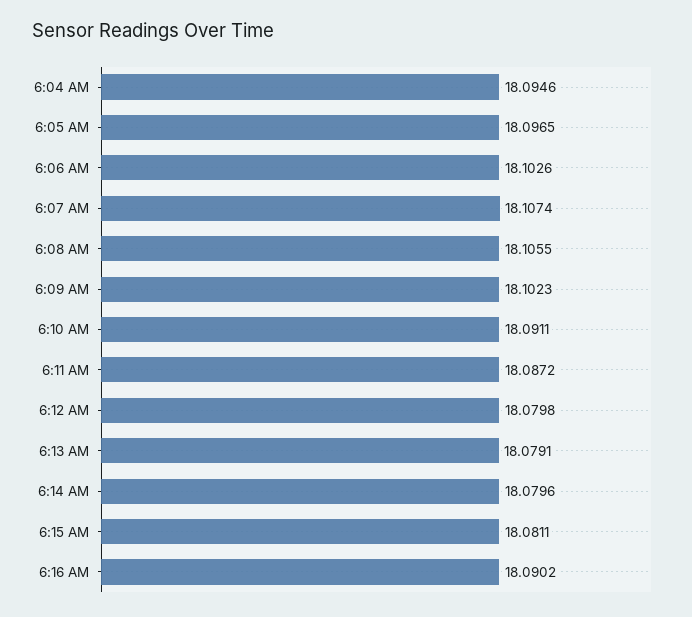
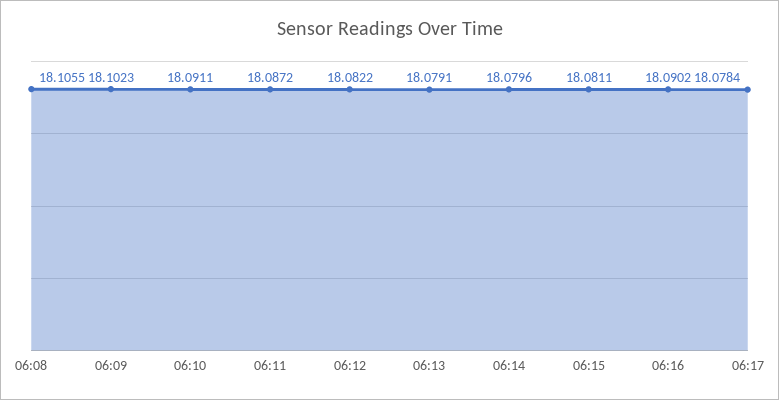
6:04 AM: 18.0946 -> none
6:05 AM: 18.0965 -> none
6:06 AM: 18.1026 -> none
6:07 AM: 18.1074 -> none
6:12 AM: 18.0798 -> 18.0822
06:17: none -> 18.0784

